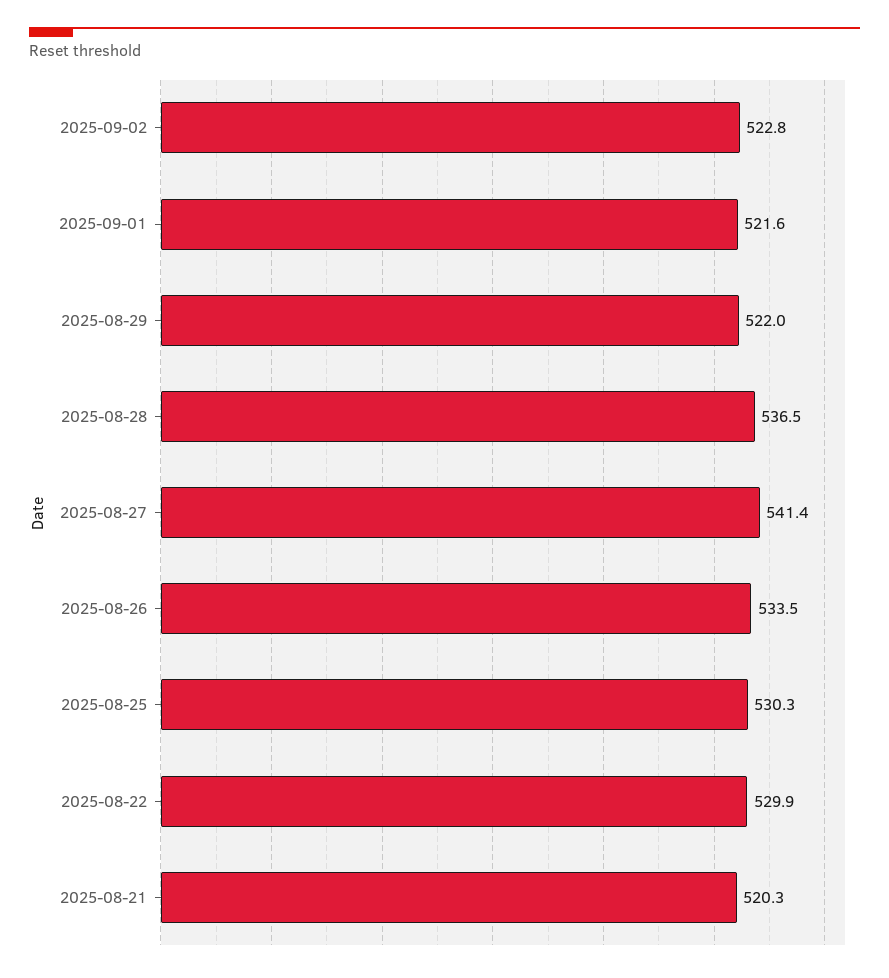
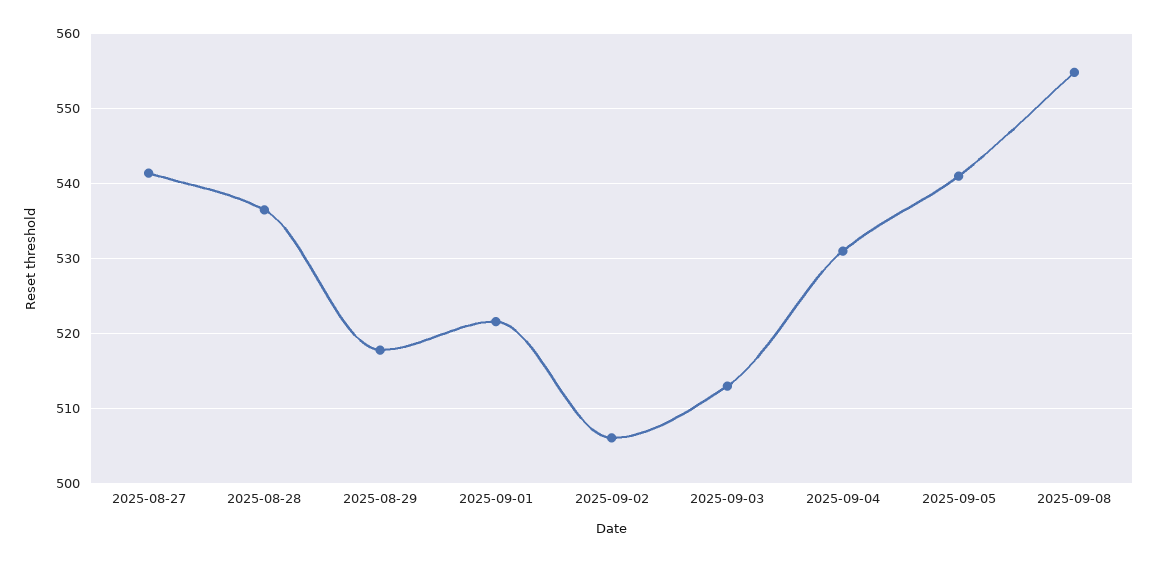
2025-09-02: 522.8 -> 506
2025-08-29: 522 -> 518
2025-08-26: 533.5 -> none
2025-08-25: 530.3 -> none
2025-08-22: 529.9 -> none
2025-08-21: 520.3 -> none
2025-09-03: none -> 513
2025-09-04: none -> 531
2025-09-05: none -> 541
2025-09-08: none -> 555

